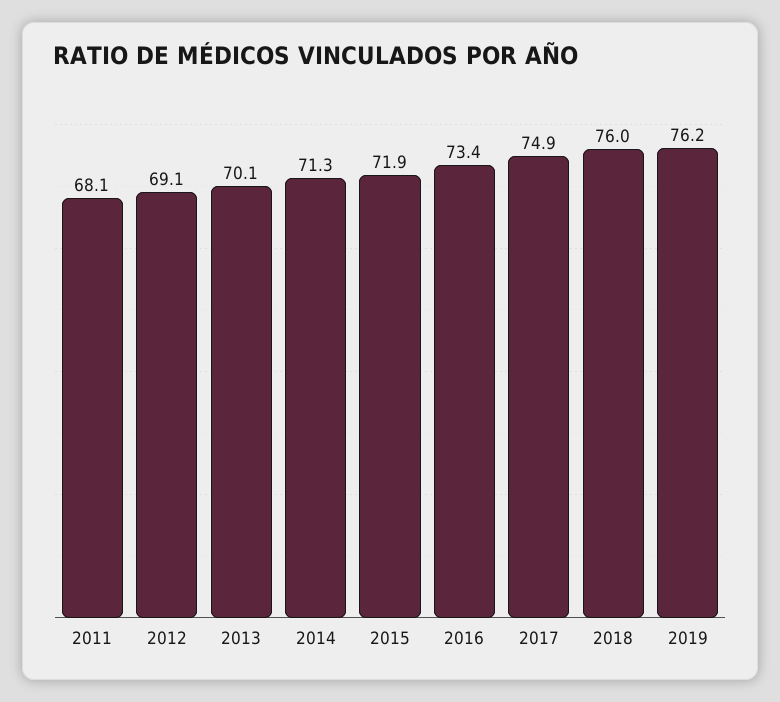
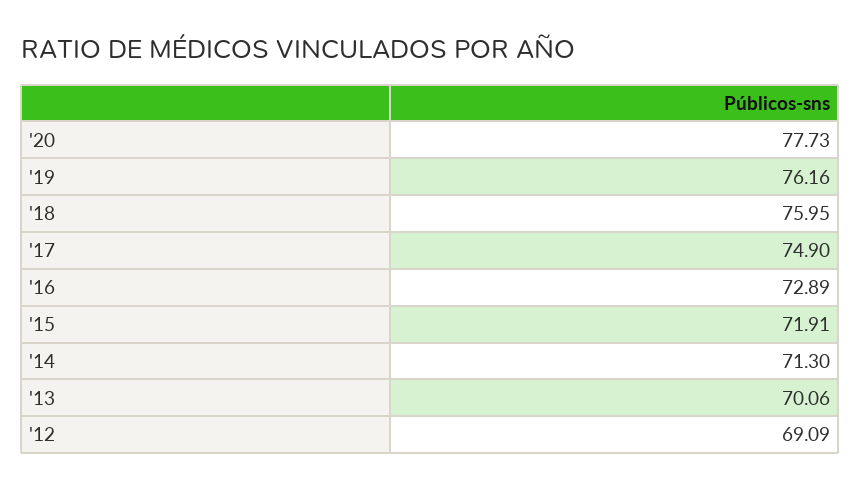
2011: 68.1 -> none
2016: 73.4 -> 72.89
'20: none -> 77.73

